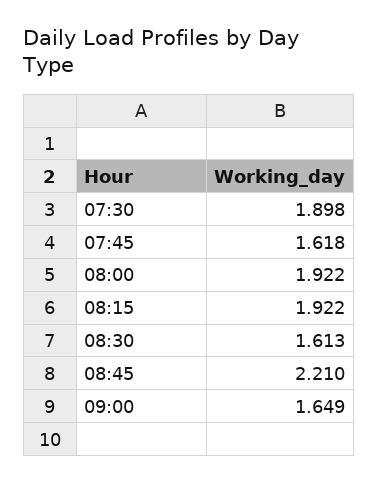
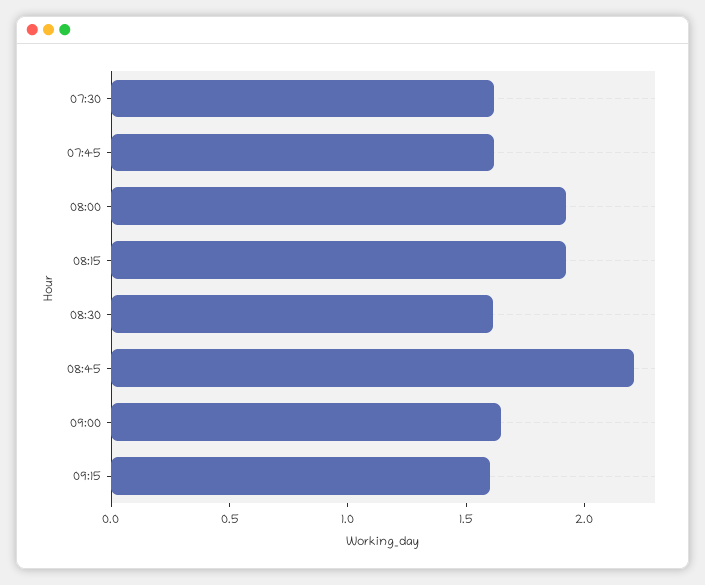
07:30: 1.898 -> 1.6
09:15: none -> 1.6

